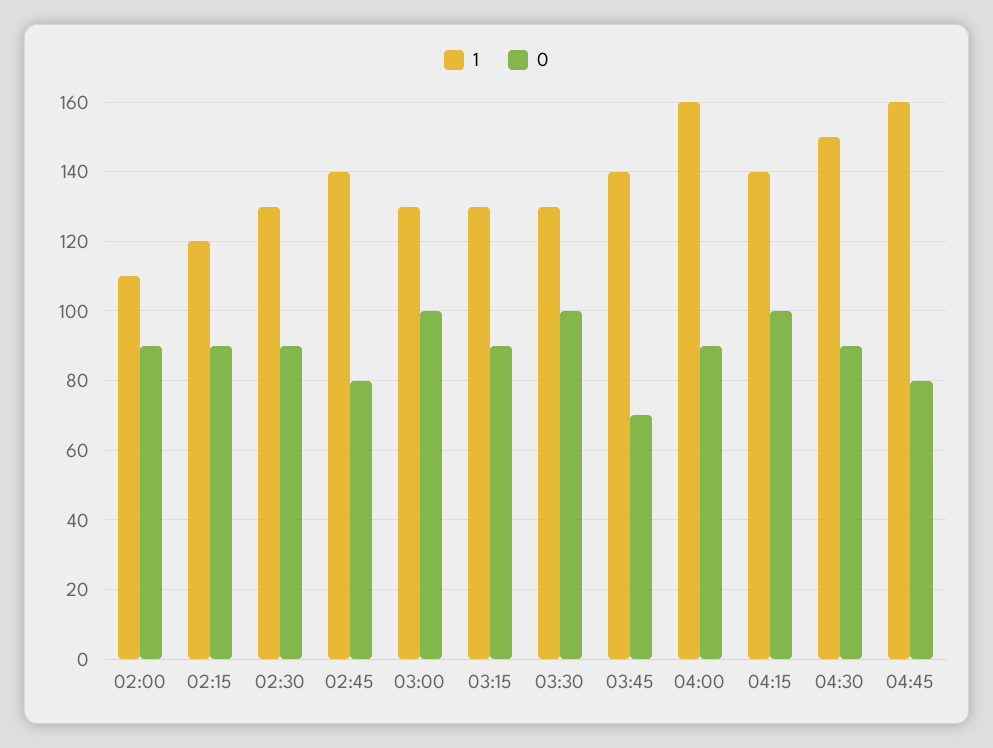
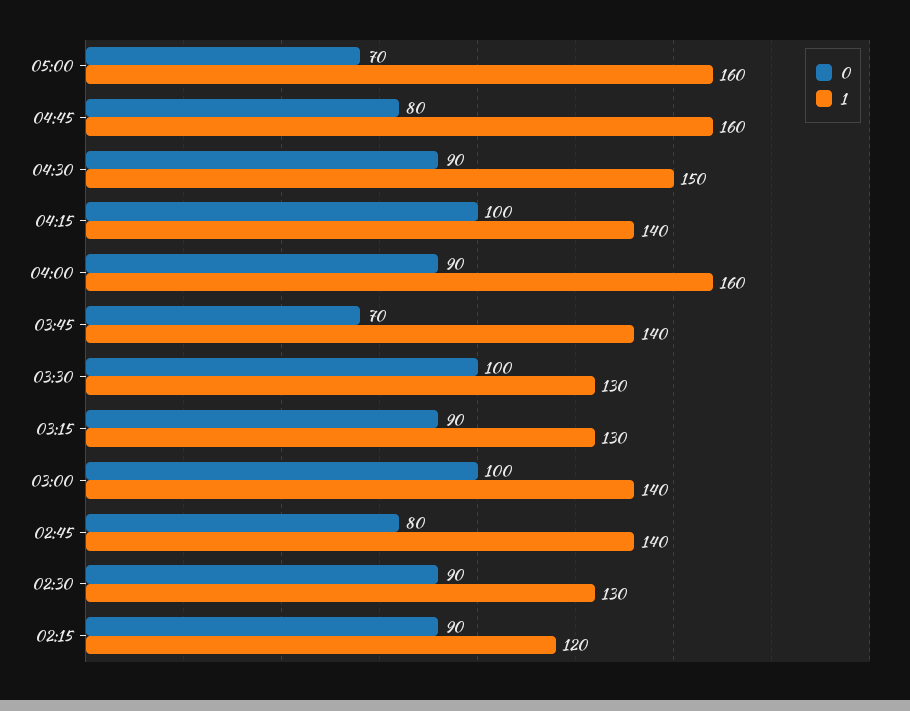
1, 02:00: 110 -> none
0, 02:00: 90 -> none
1, 03:00: 130 -> 140
0, 05:00: none -> 70
1, 05:00: none -> 160

